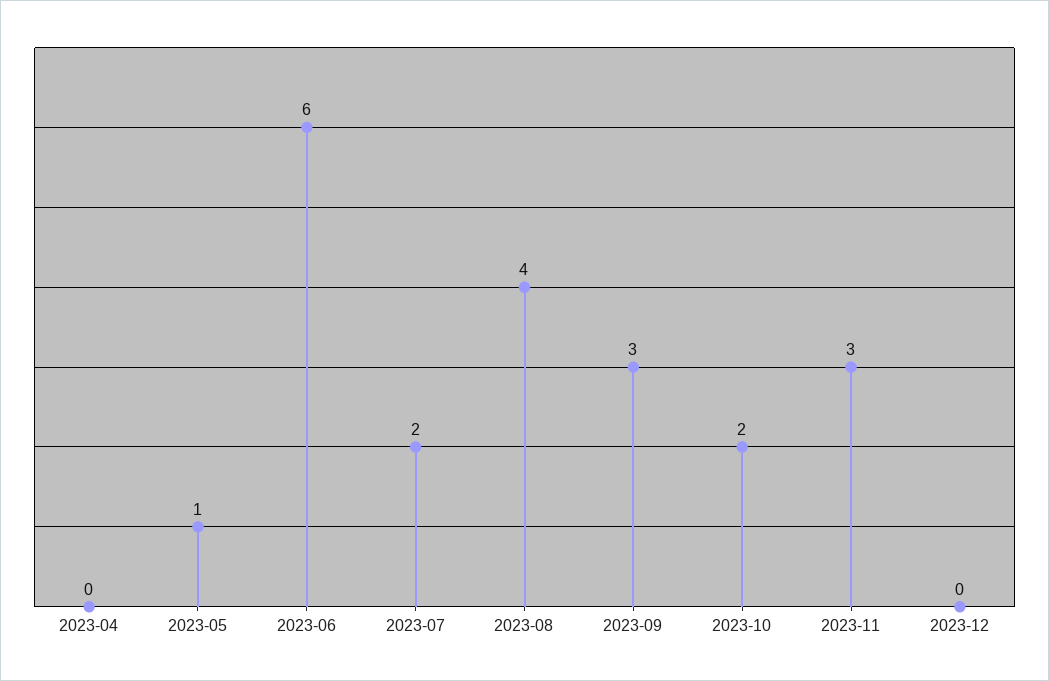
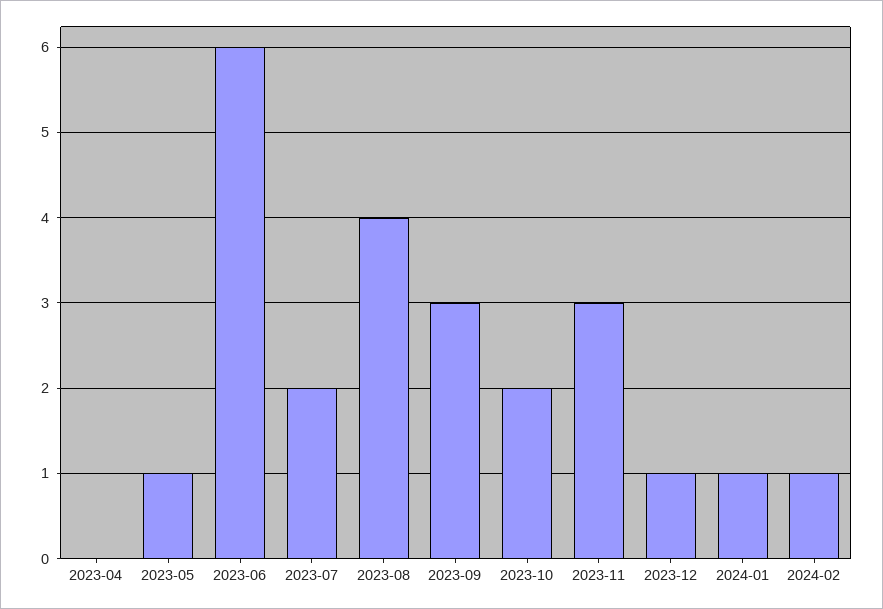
2023-12: 0 -> 1
2024-01: none -> 1
2024-02: none -> 1

